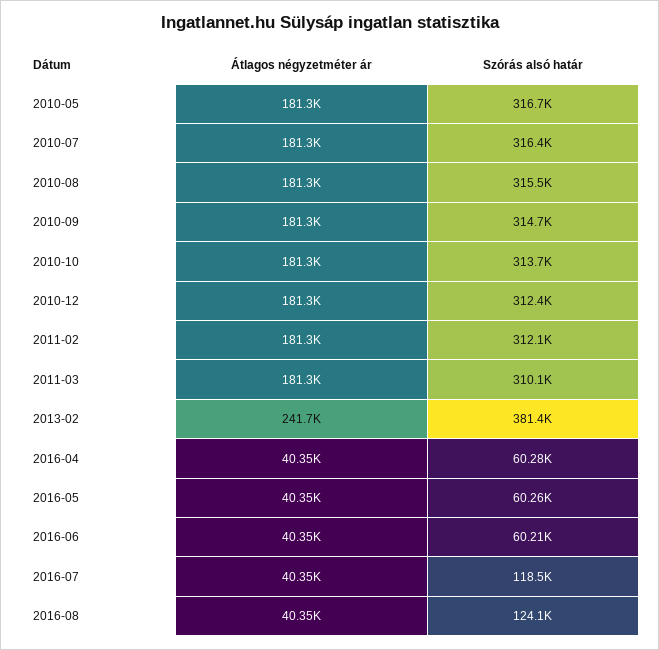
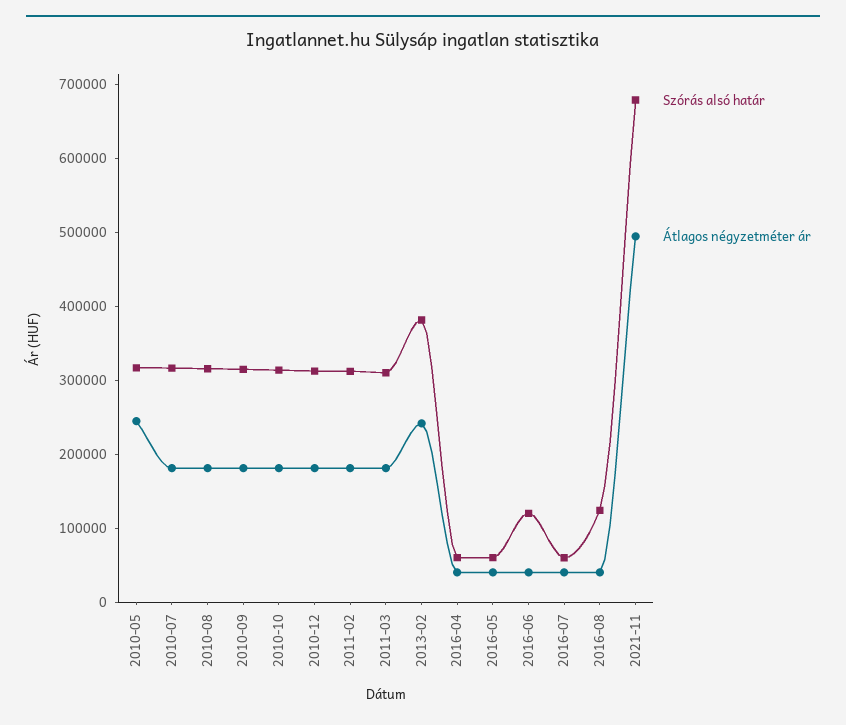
Átlagos négyzetméter ár, 2010-05: 181300 -> 240000
Szórás alsó határ, 2016-06: 60210 -> 120000
Szórás alsó határ, 2016-07: 118500 -> 60000
Szórás alsó határ, 2021-11: none -> 680000
Átlagos négyzetméter ár, 2021-11: none -> 500000

